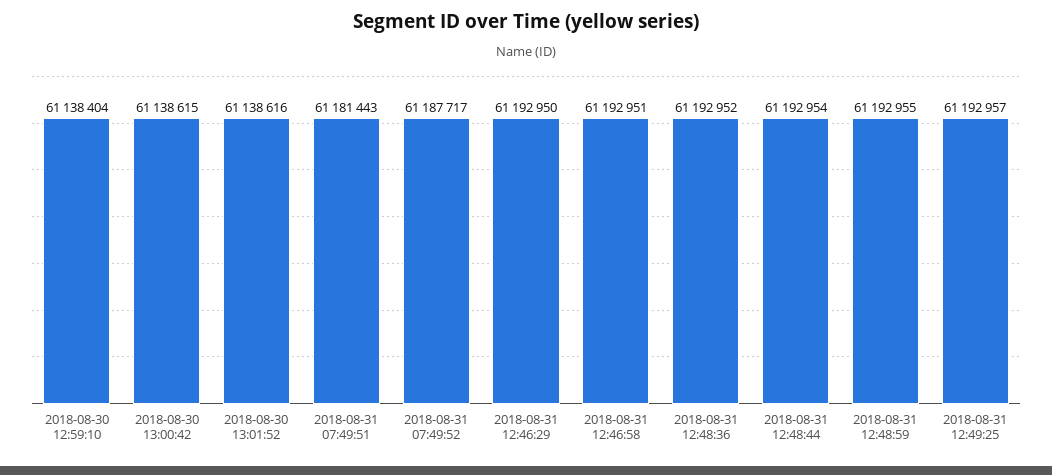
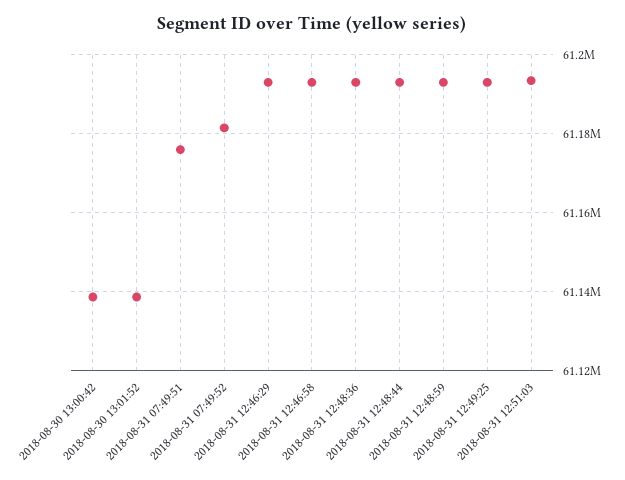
2018-08-30 12:59:10: 61138404 -> none
2018-08-31 07:49:51: 61181443 -> 61176000
2018-08-31 07:49:52: 61187717 -> 61182000
2018-08-31 12:51:03: none -> 61194000

